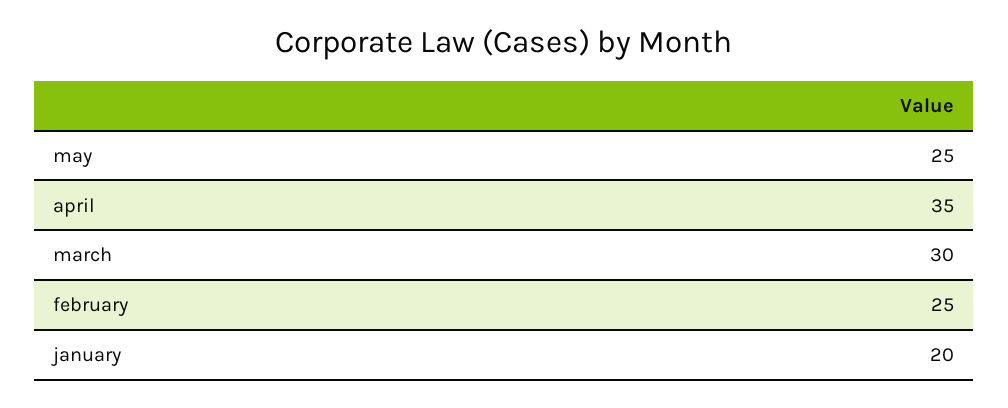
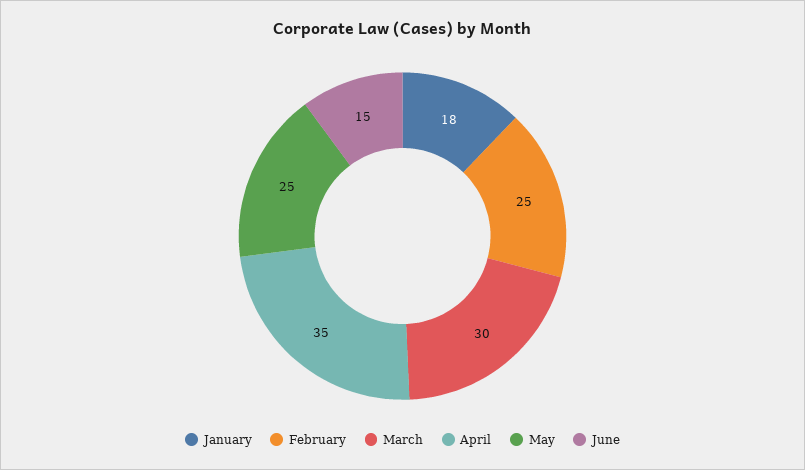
january: 20 -> 18
June: none -> 15

